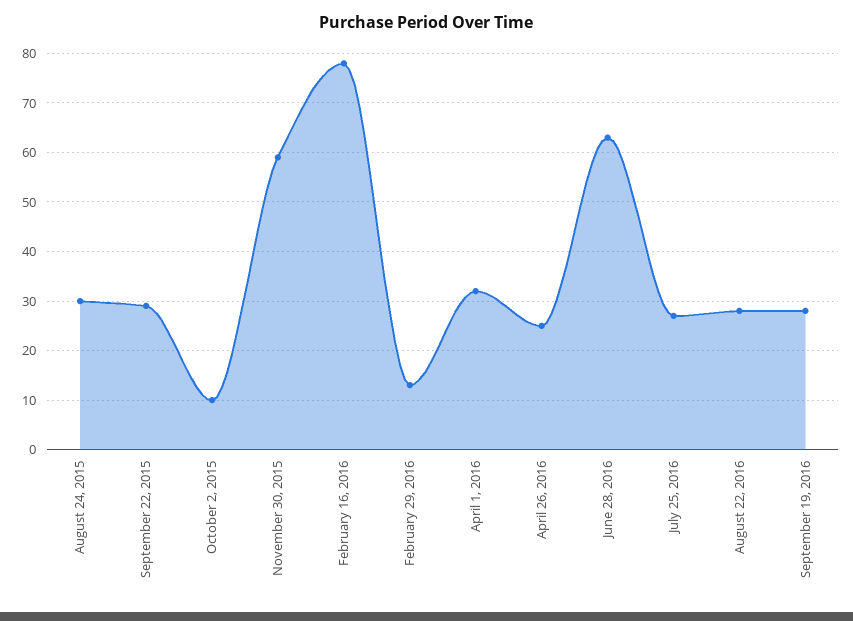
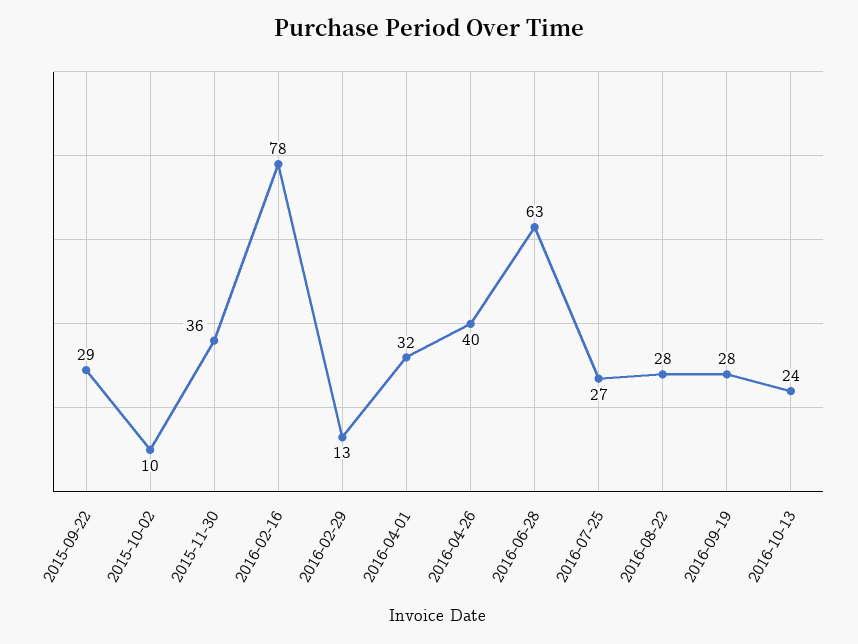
August 24, 2015: 30 -> none
November 30, 2015: 60 -> 36
April 26, 2016: 25 -> 40
2016-10-13: none -> 24

